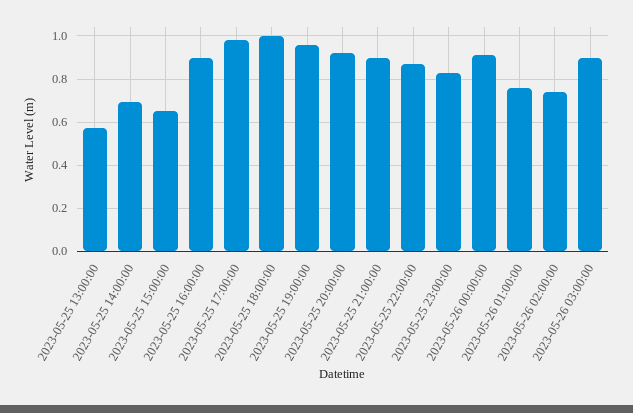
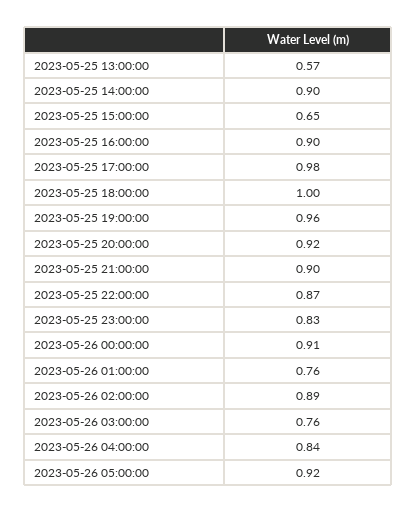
2023-05-25 14:00:00: 0.7 -> 0.9
2023-05-26 02:00:00: 0.75 -> 0.89
2023-05-26 03:00:00: 0.9 -> 0.76
2023-05-26 04:00:00: none -> 0.84
2023-05-26 05:00:00: none -> 0.92

